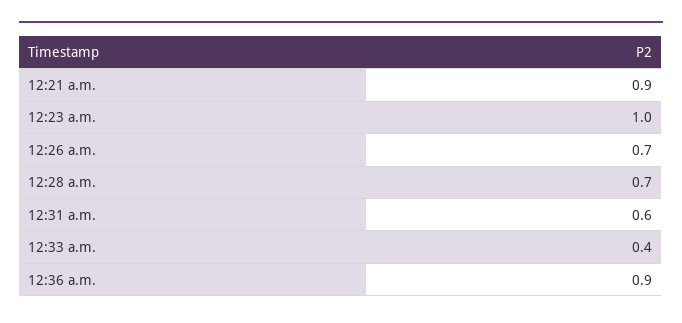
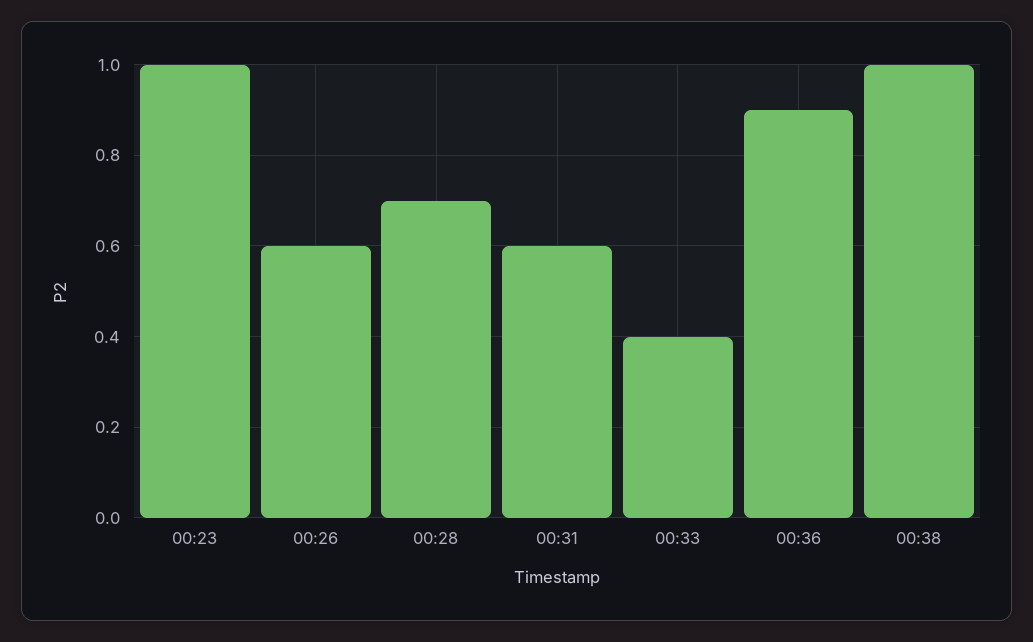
12:21 a.m.: 0.9 -> none
12:26 a.m.: 0.7 -> 0.6
00:38: none -> 1

